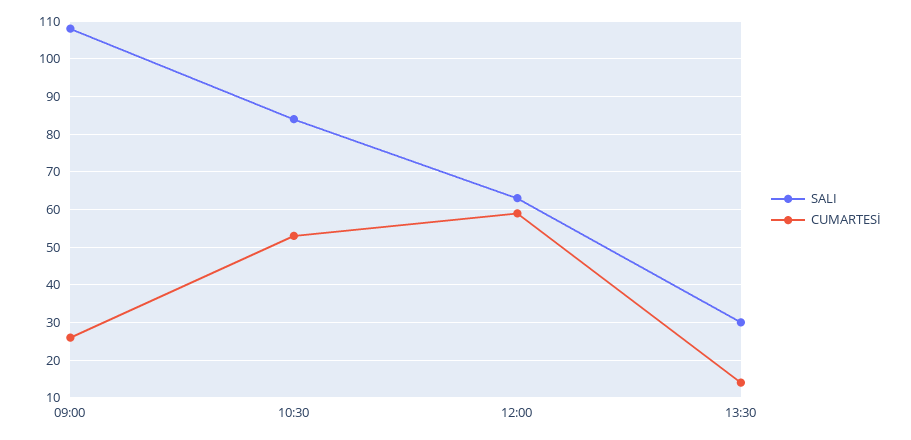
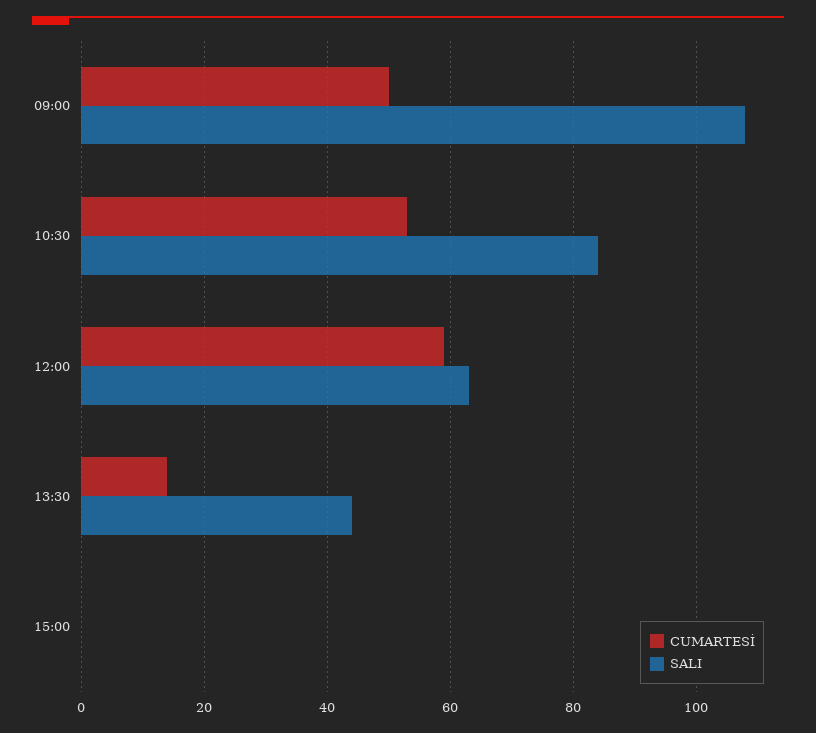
CUMARTESİ, 09:00: 25 -> 50
SALI, 13:30: 30 -> 45
CUMARTESİ, 15:00: none -> 0
SALI, 15:00: none -> 0

